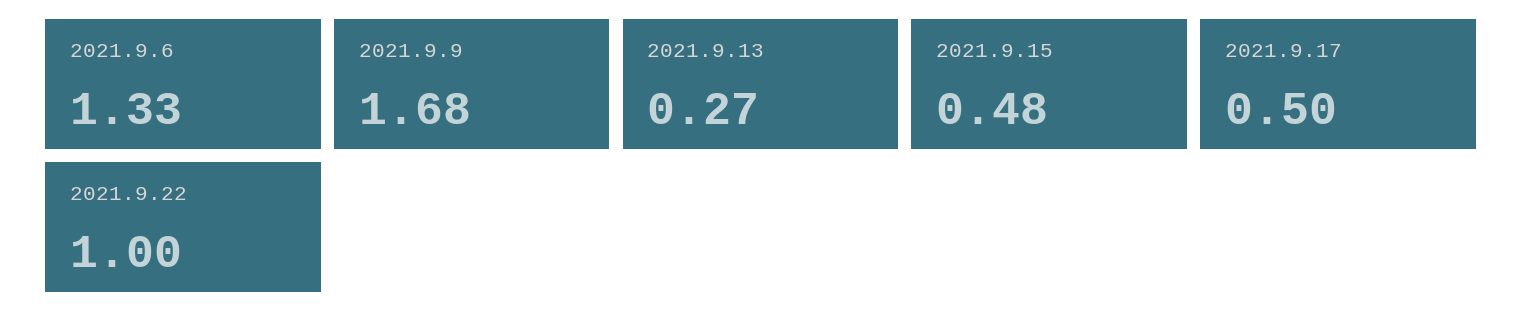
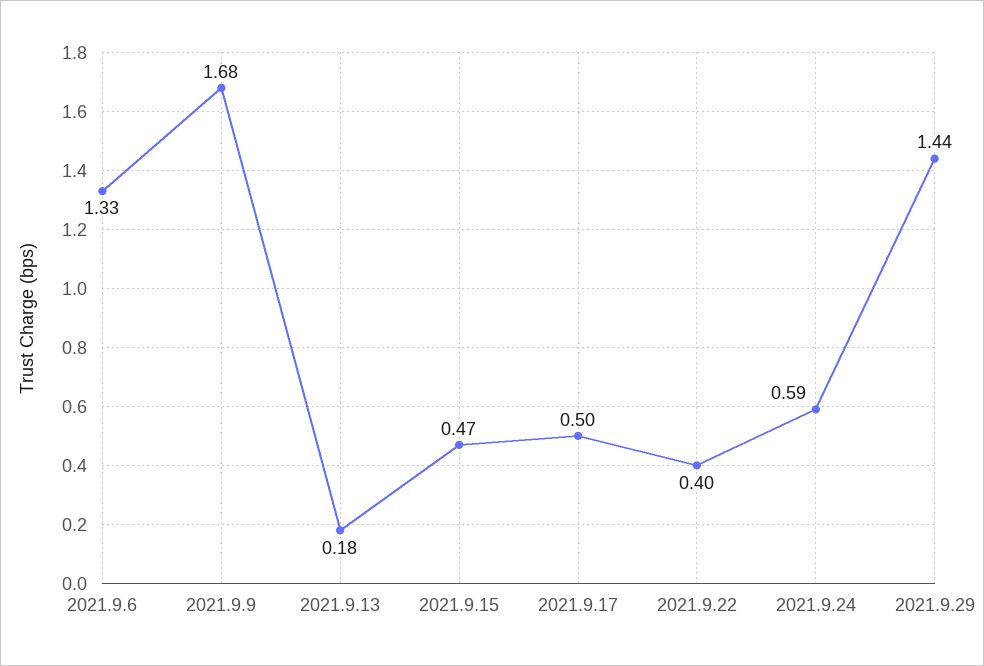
2021.9.13: 0.27 -> 0.18
2021.9.15: 0.48 -> 0.47
2021.9.22: 1 -> 0.4
2021.9.24: none -> 0.59
2021.9.29: none -> 1.44

